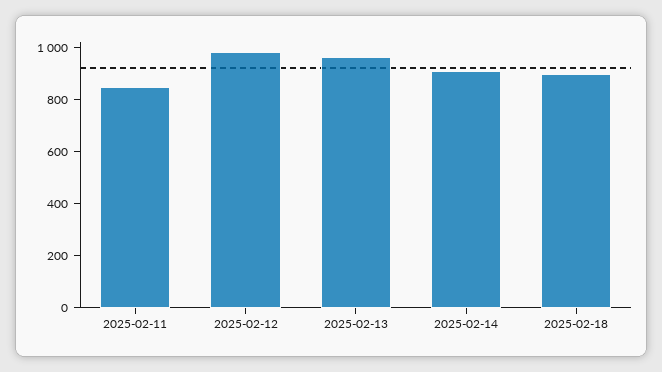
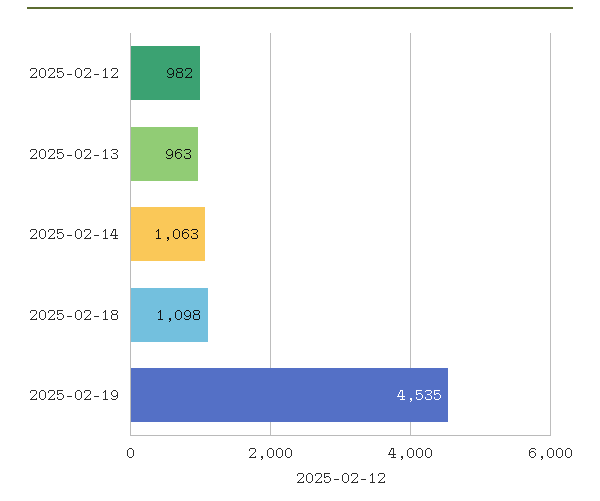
2025-02-11: 850 -> none
2025-02-14: 900 -> 1063
2025-02-18: 900 -> 1098
2025-02-19: none -> 4535

